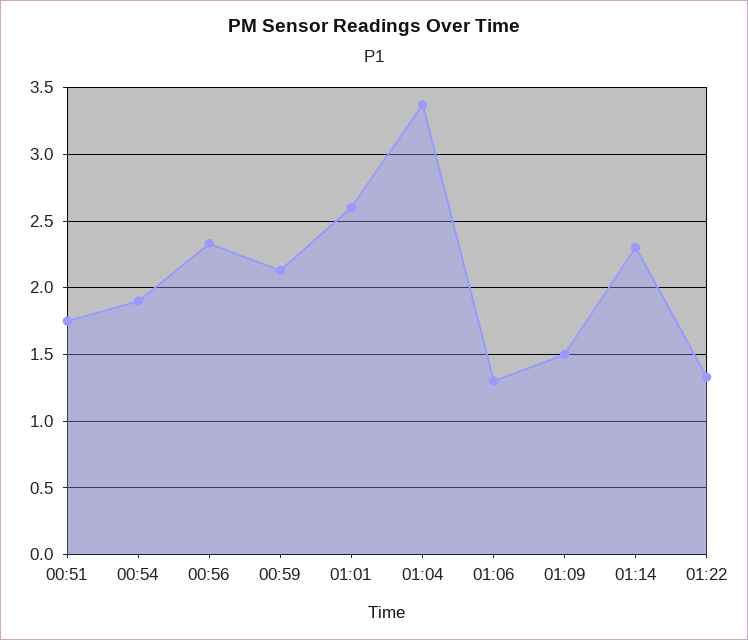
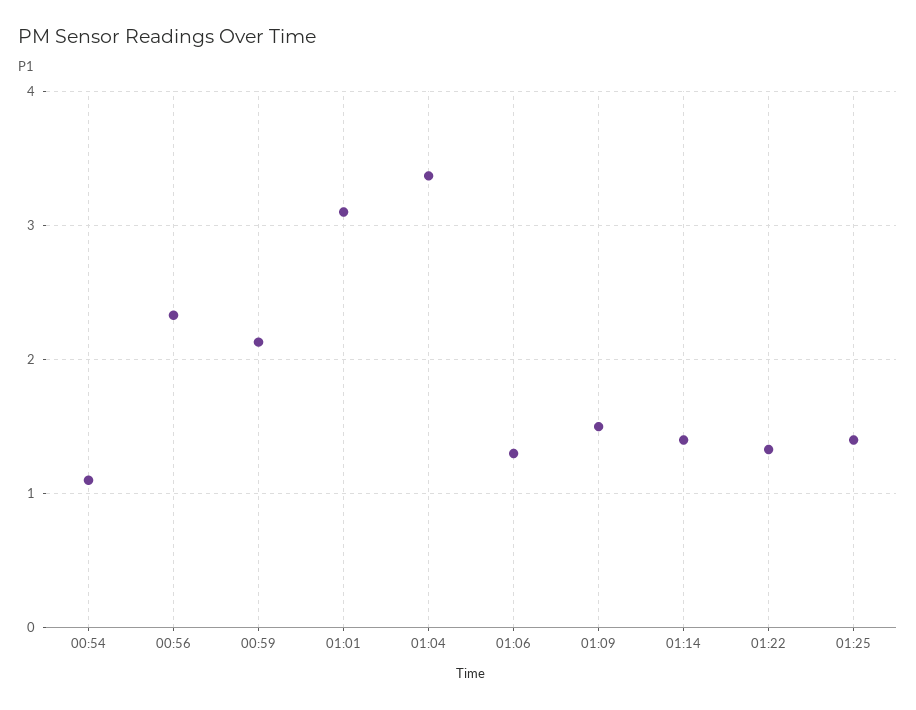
00:51: 1.75 -> none
00:54: 1.9 -> 1.1
01:01: 2.6 -> 3.1
01:14: 2.3 -> 1.4
01:25: none -> 1.4

